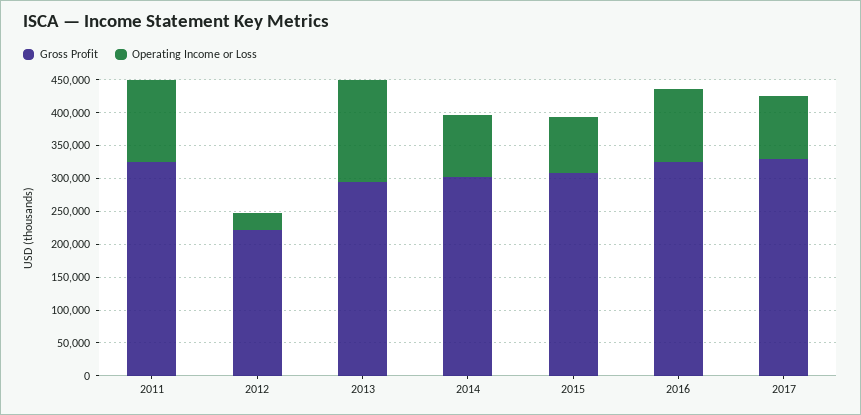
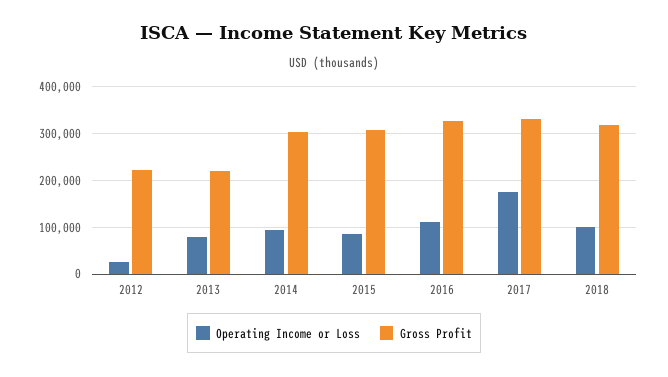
Gross Profit, 2011: 325000 -> none
Operating Income or Loss, 2011: 125000 -> none
Gross Profit, 2013: 300000 -> 220000
Operating Income or Loss, 2013: 150000 -> 80000
Operating Income or Loss, 2017: 100000 -> 180000
Operating Income or Loss, 2018: none -> 100000
Gross Profit, 2018: none -> 320000

